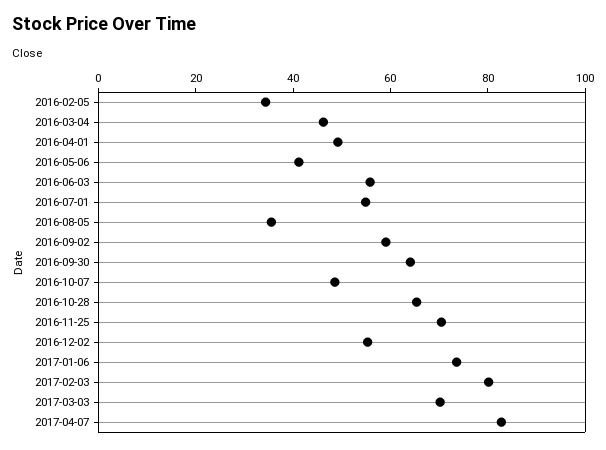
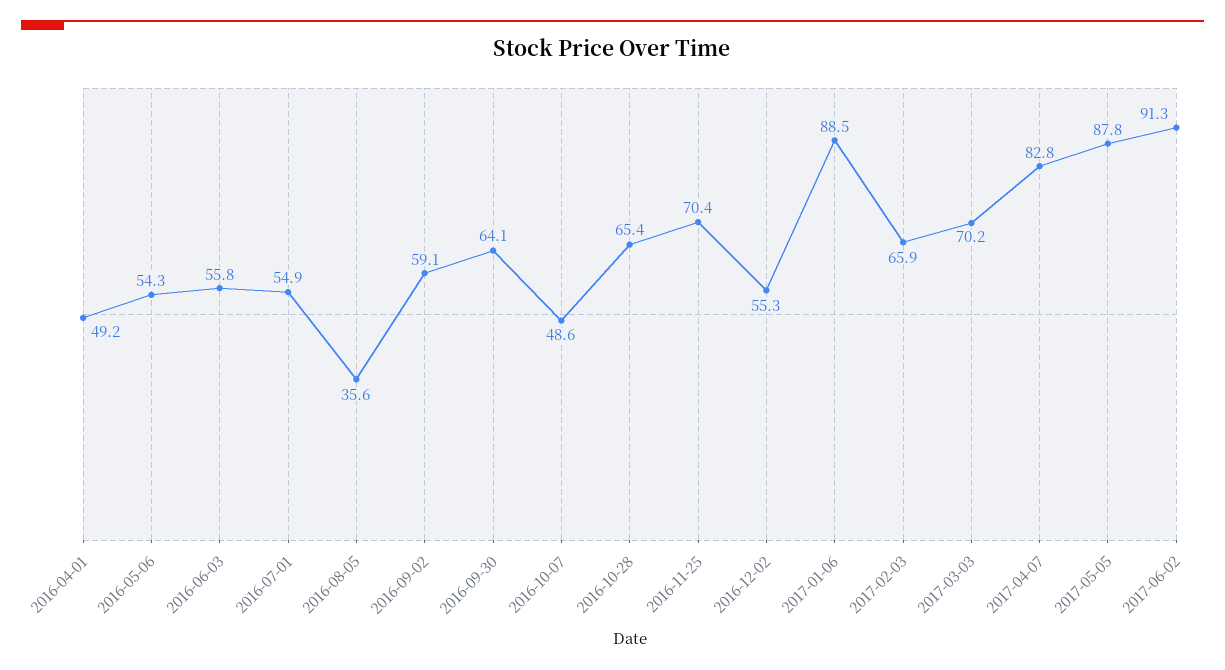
2016-02-05: 35 -> none
2016-03-04: 45 -> none
2016-05-06: 40 -> 54.3
2017-01-06: 75 -> 88.5
2017-02-03: 80 -> 65.9
2017-05-05: none -> 87.8
2017-06-02: none -> 91.3

